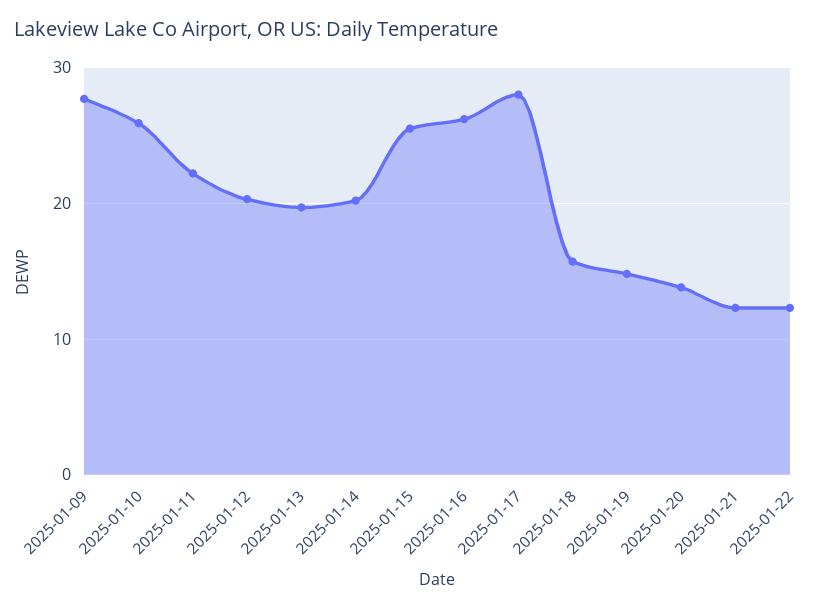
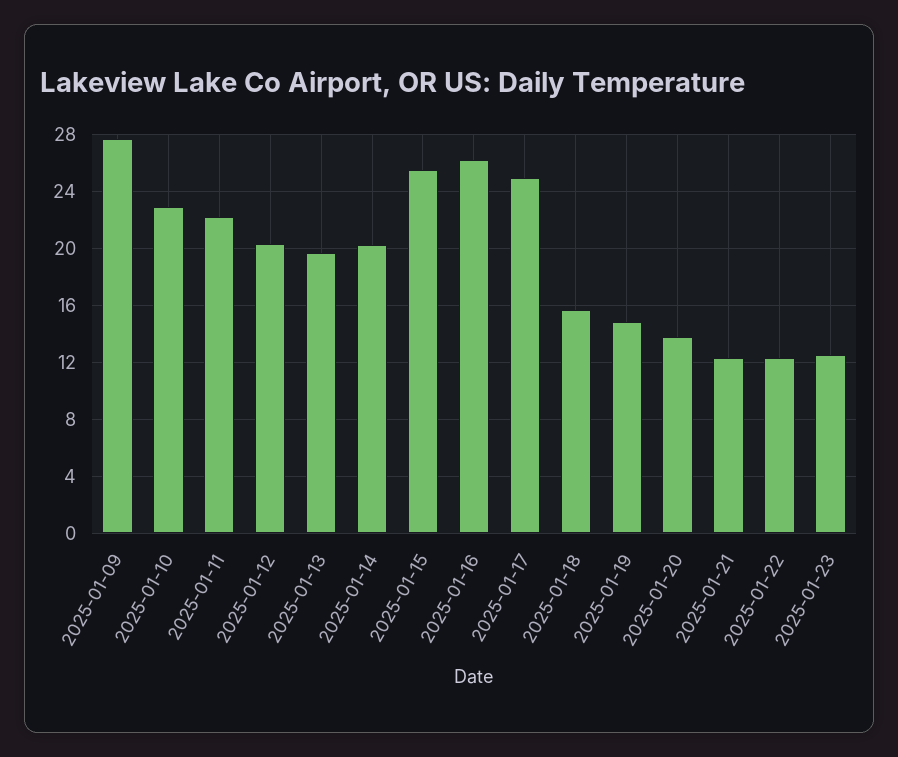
2025-01-10: 26 -> 23
2025-01-17: 28 -> 25
2025-01-23: none -> 12.5

